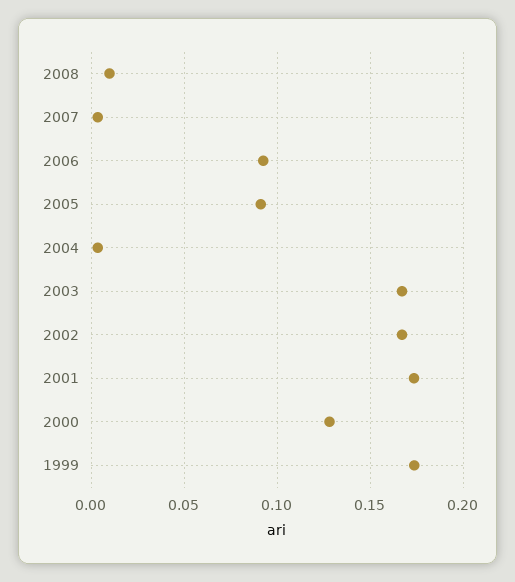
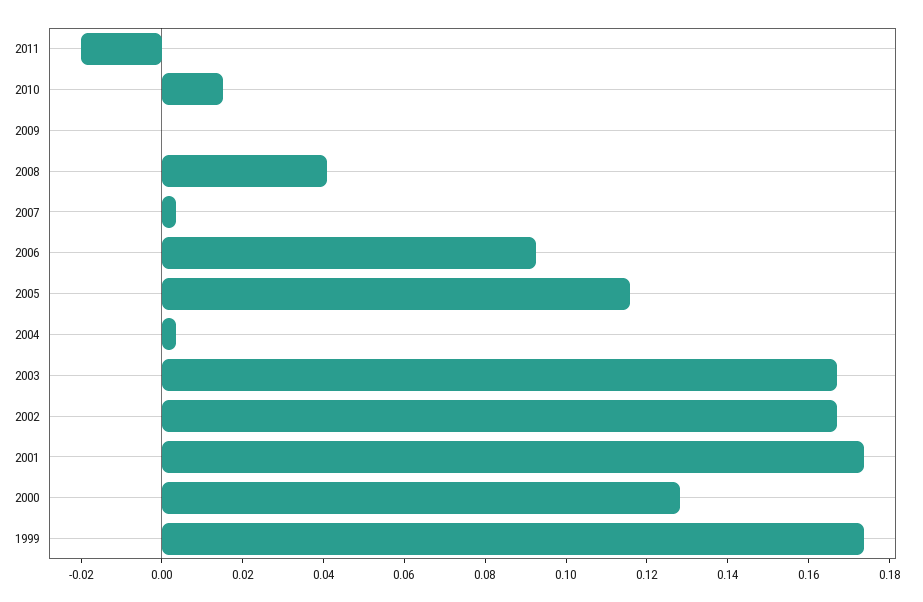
2008: 0.01 -> 0.04
2005: 0.09 -> 0.115
2011: none -> -0.02
2010: none -> 0.015
2009: none -> 0

